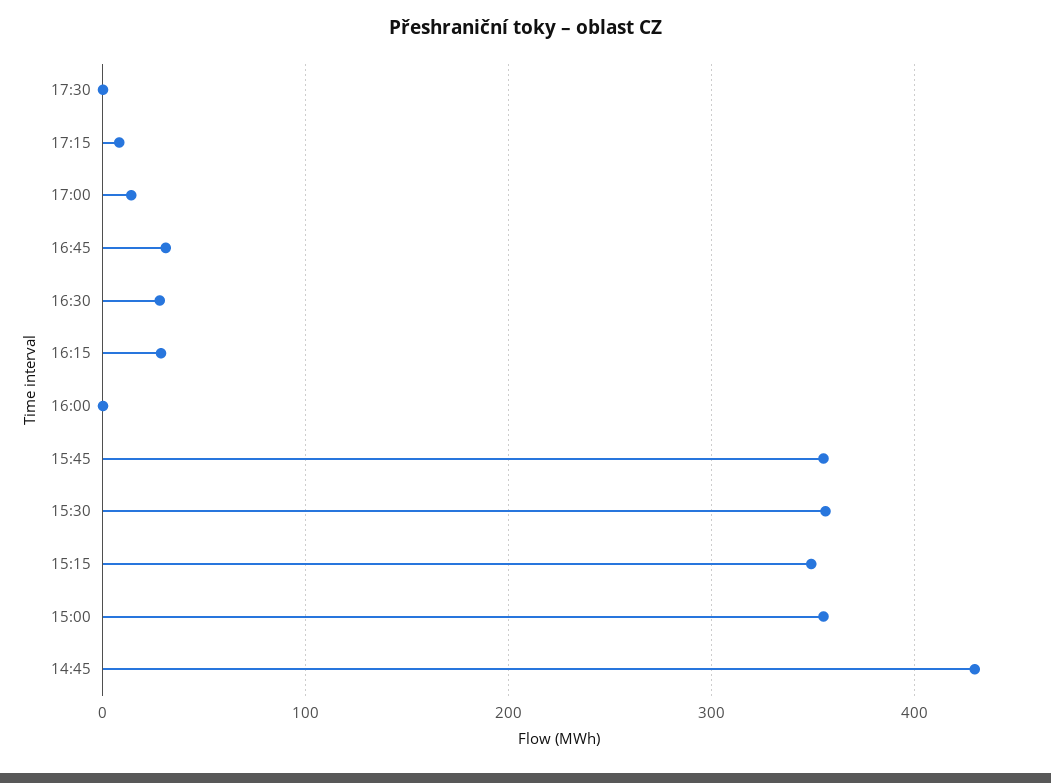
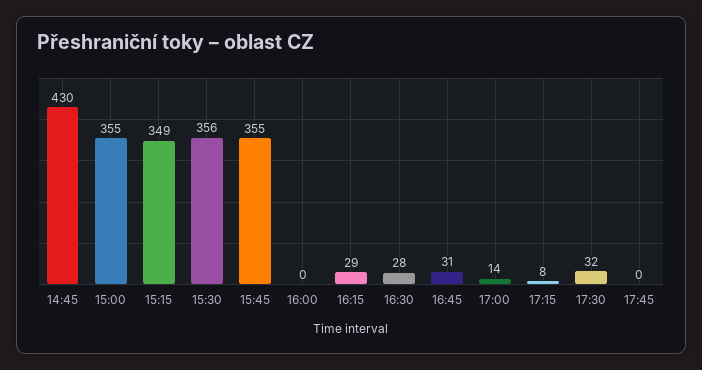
17:30: 0 -> 32
17:45: none -> 0

